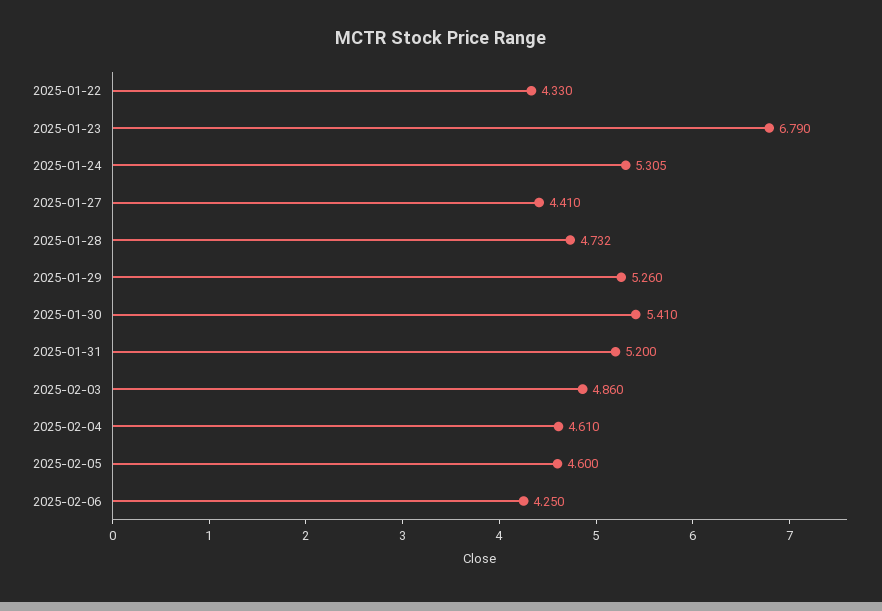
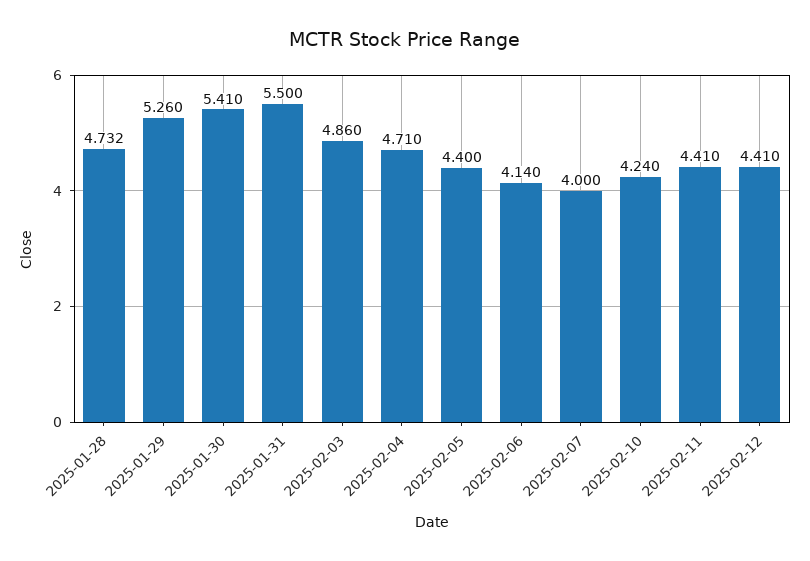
2025-01-22: 4.33 -> none
2025-01-23: 6.79 -> none
2025-01-24: 5.305 -> none
2025-01-27: 4.41 -> none
2025-01-31: 5.2 -> 5.5
2025-02-04: 4.61 -> 4.71
2025-02-05: 4.6 -> 4.4
2025-02-06: 4.25 -> 4.14
2025-02-07: none -> 4
2025-02-10: none -> 4.24
2025-02-11: none -> 4.41
2025-02-12: none -> 4.41

